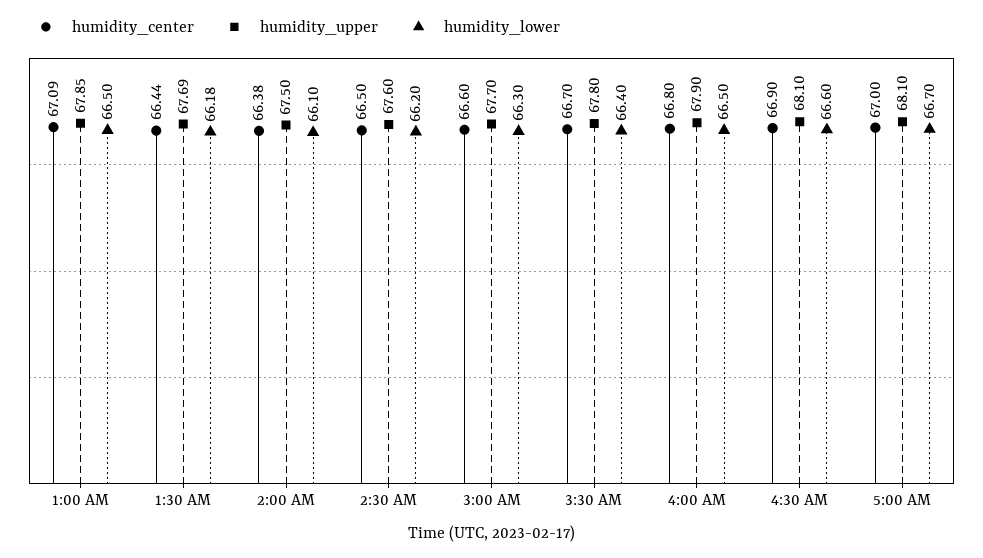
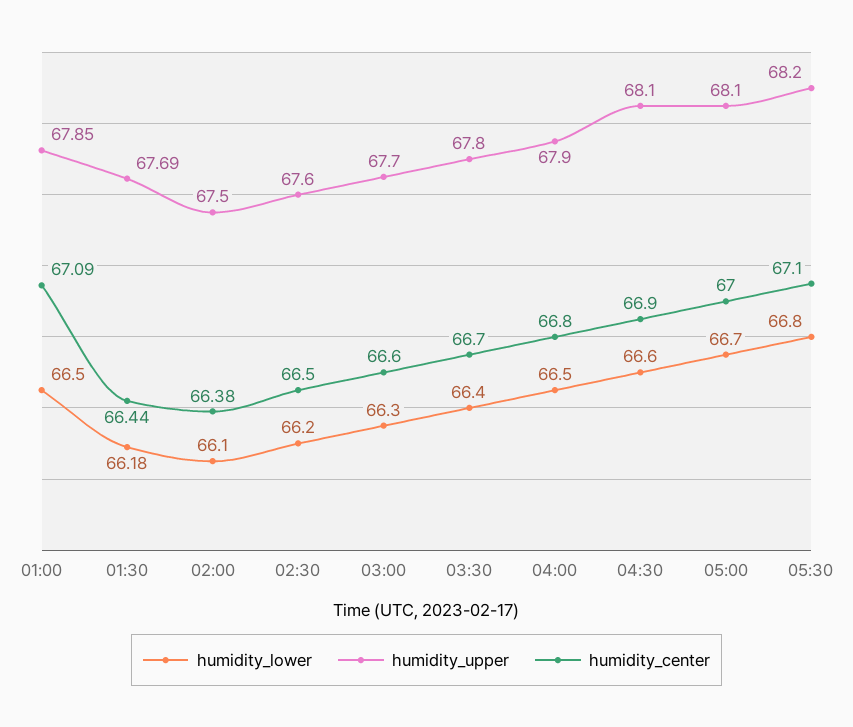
humidity_lower, 05:30: none -> 66.8
humidity_upper, 05:30: none -> 68.2
humidity_center, 05:30: none -> 67.1

